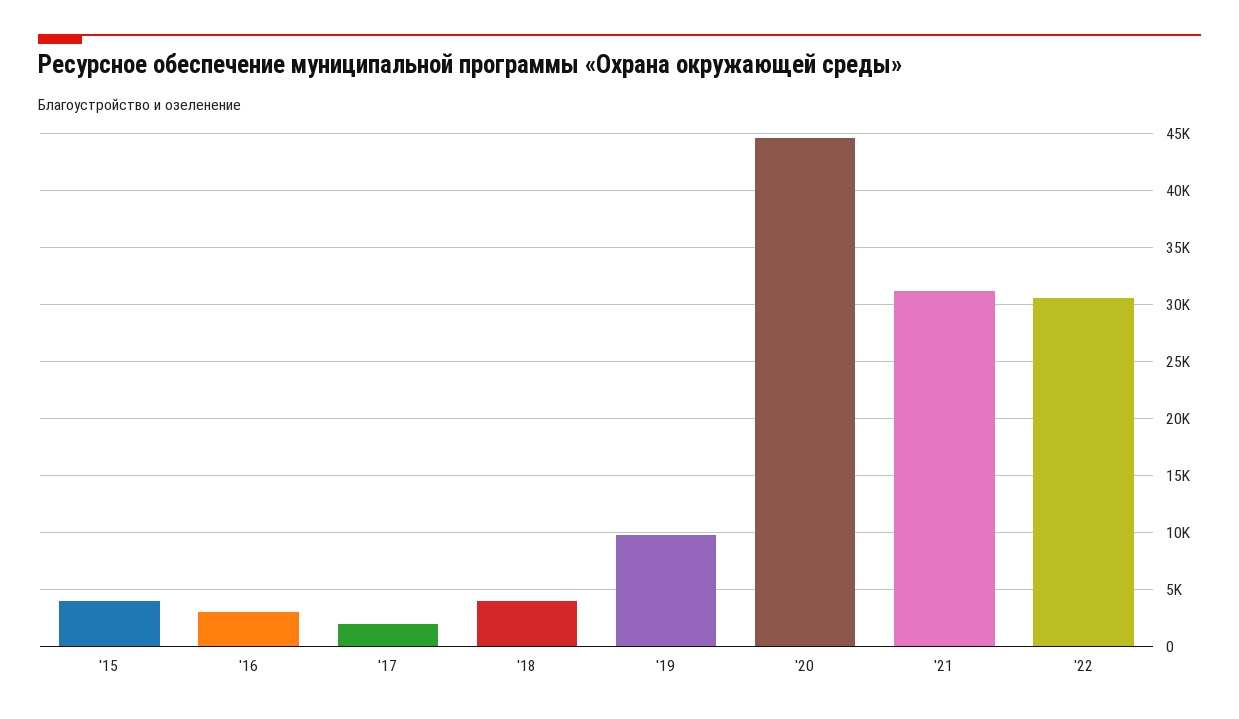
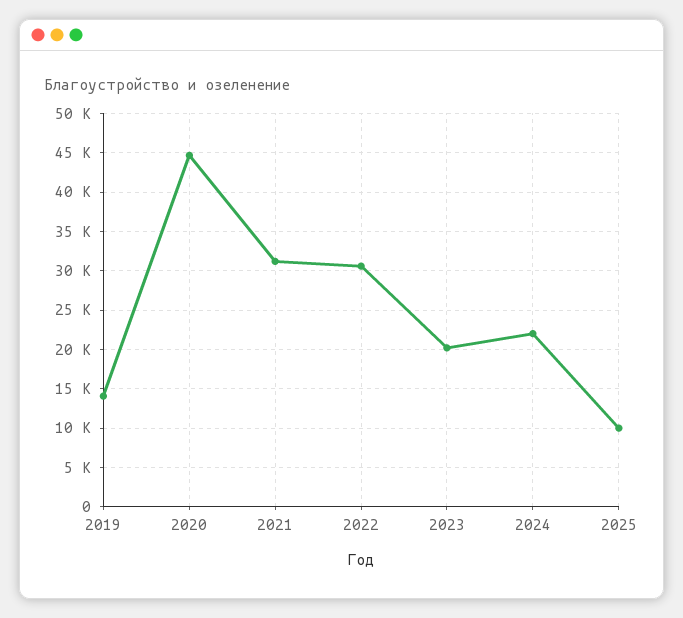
'15: 4000 -> none
'16: 3000 -> none
'17: 2000 -> none
'18: 4000 -> none
'19: 10000 -> 14000
2023: none -> 20000
2024: none -> 22000
2025: none -> 10000

